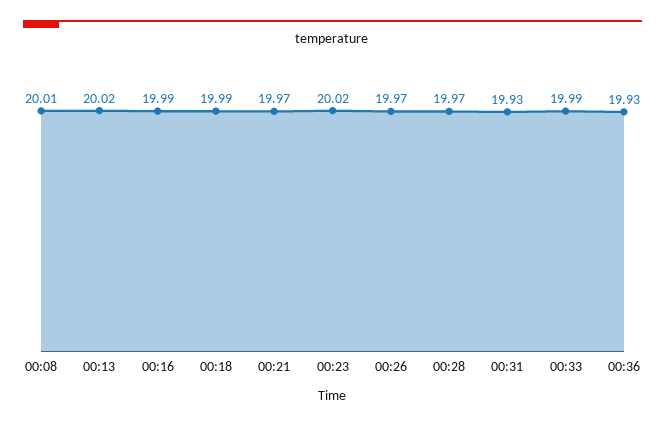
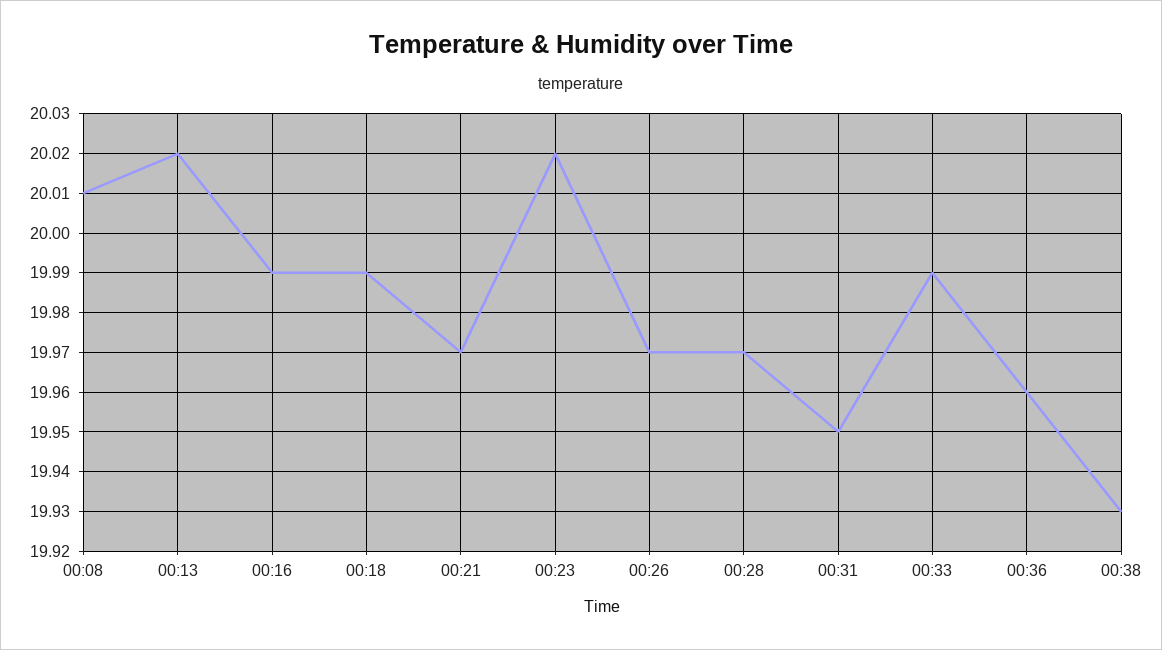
00:31: 19.93 -> 19.95
00:36: 19.93 -> 19.96
00:38: none -> 19.93

